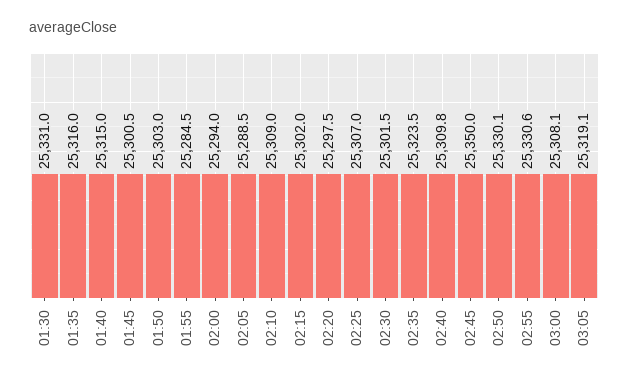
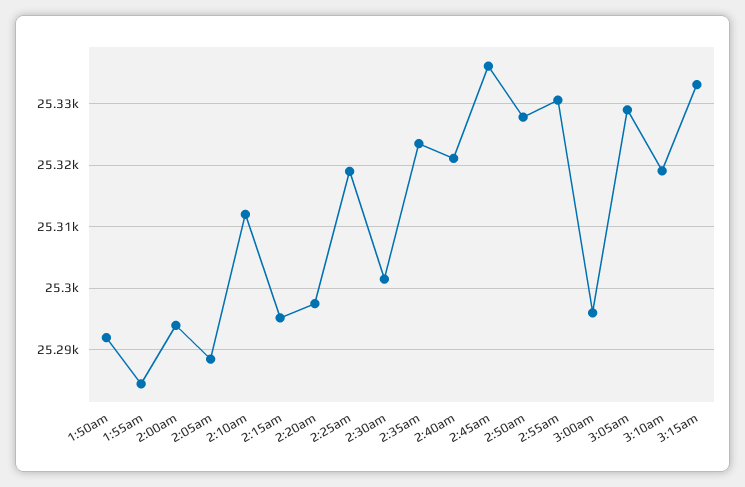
01:30: 25331 -> none
01:35: 25316 -> none
01:40: 25315 -> none
01:45: 25300.5 -> none
01:50: 25303 -> 25292
02:10: 25309 -> 25312
02:15: 25302 -> 25295
02:25: 25307 -> 25319
02:40: 25309.8 -> 25321
02:45: 25350 -> 25336
02:50: 25330.1 -> 25328
03:00: 25308.1 -> 25296
03:05: 25319.1 -> 25329
3:10am: none -> 25319
3:15am: none -> 25333

